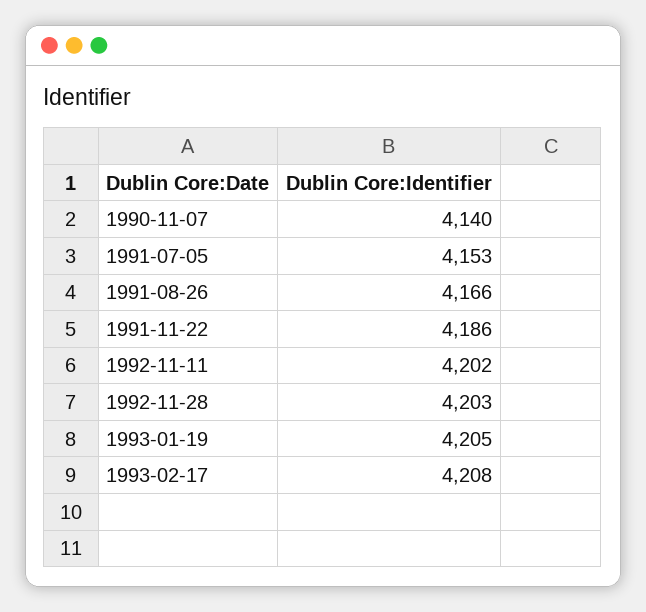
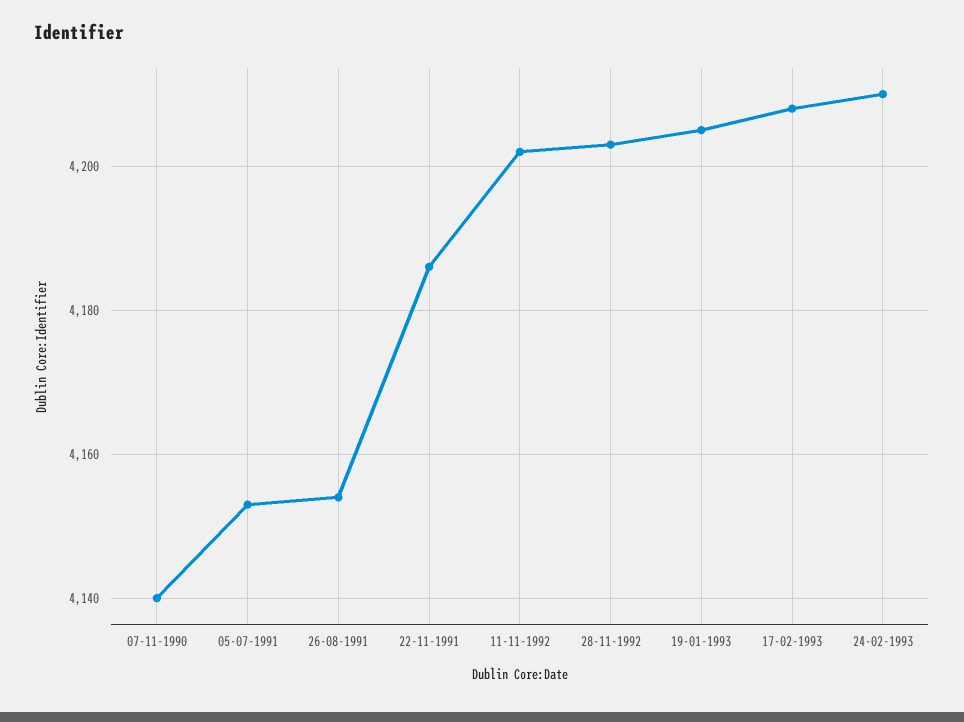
1991-08-26: 4166 -> 4155
24-02-1993: none -> 4210

